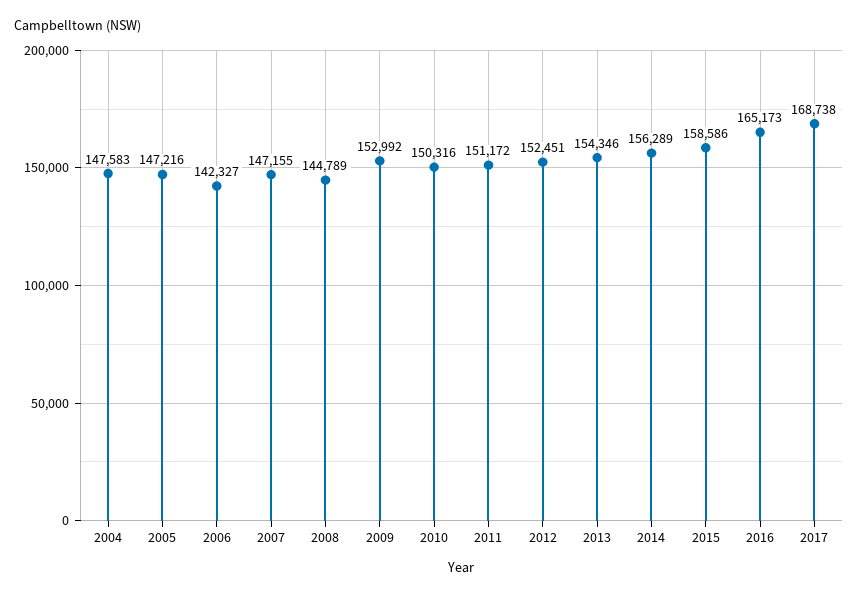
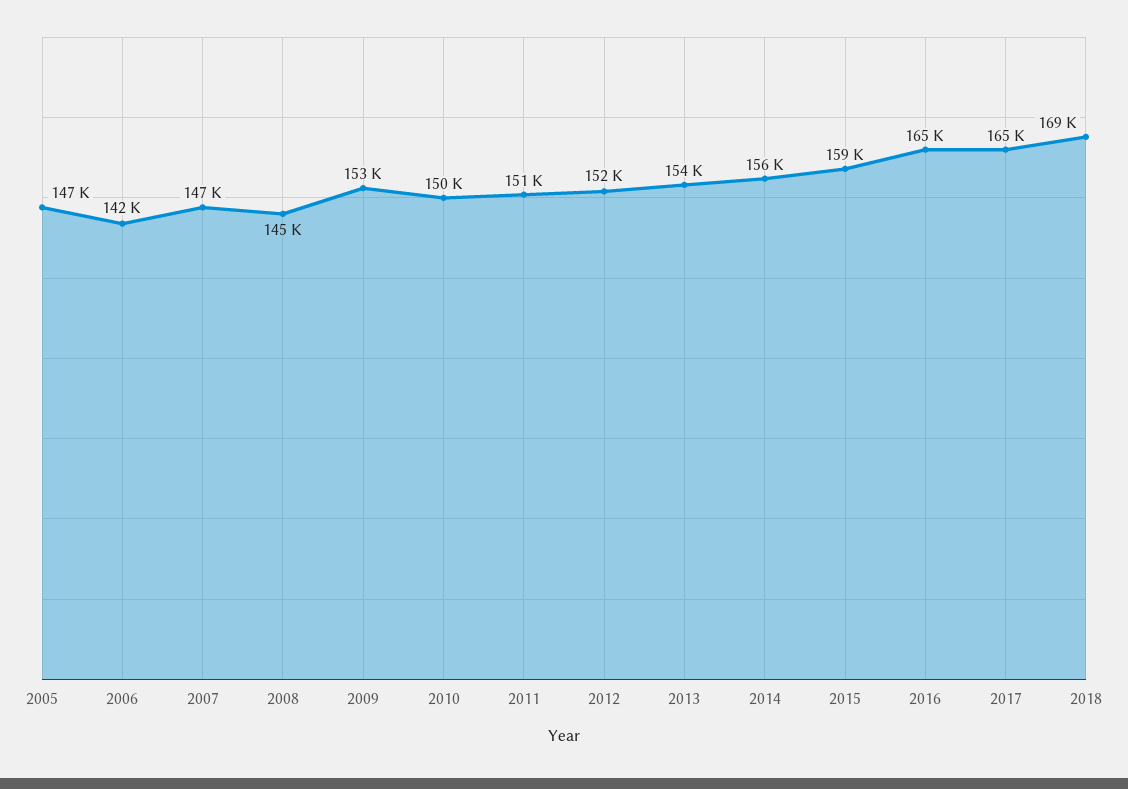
2004: 147583 -> none
2017: 168738 -> 165000
2018: none -> 169000

